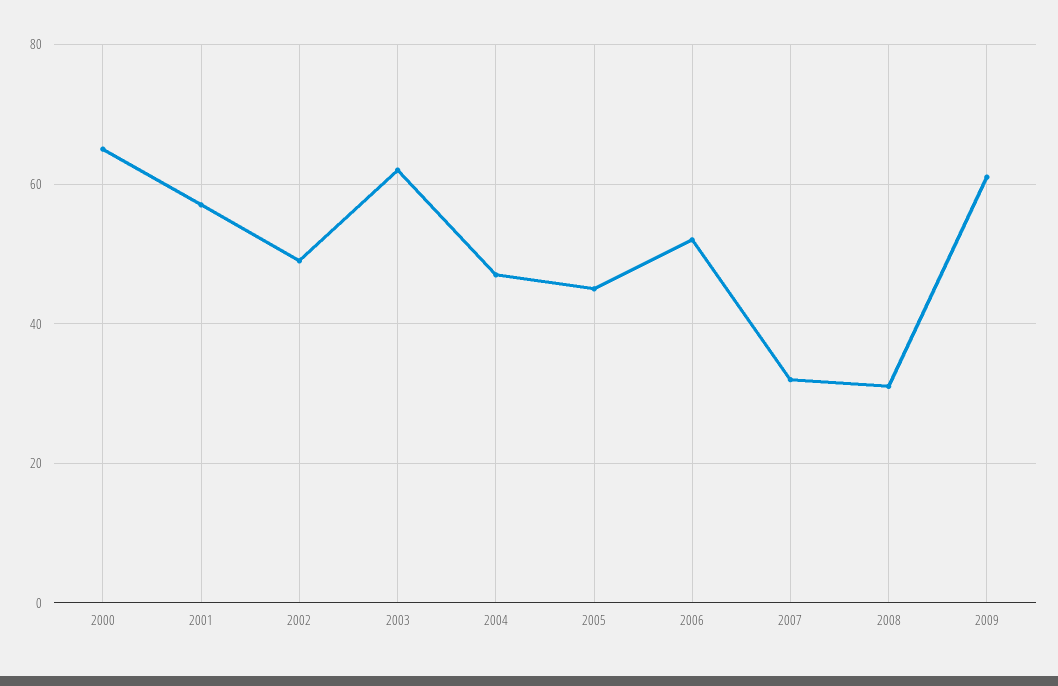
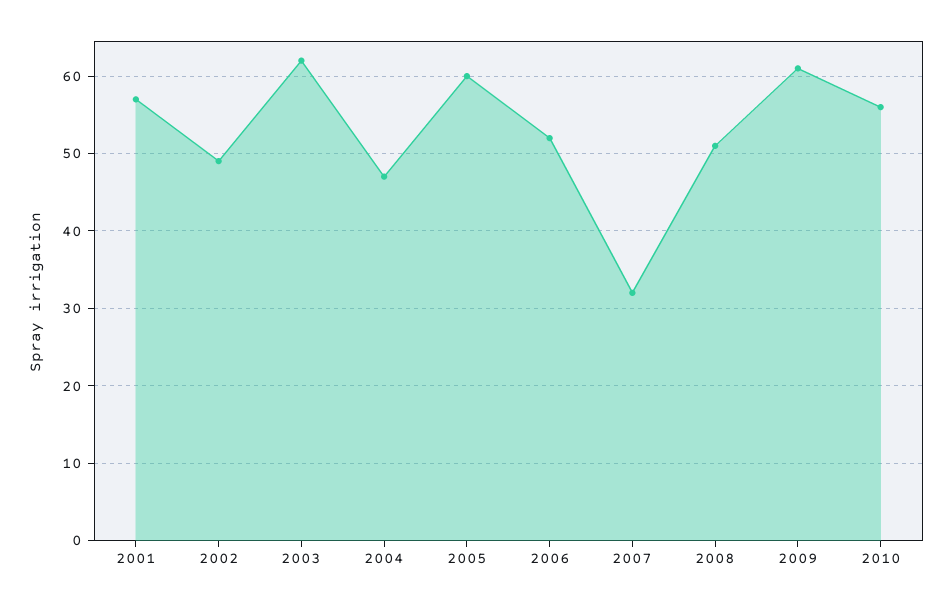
2000: 65 -> none
2005: 45 -> 60
2008: 30 -> 51
2010: none -> 56

